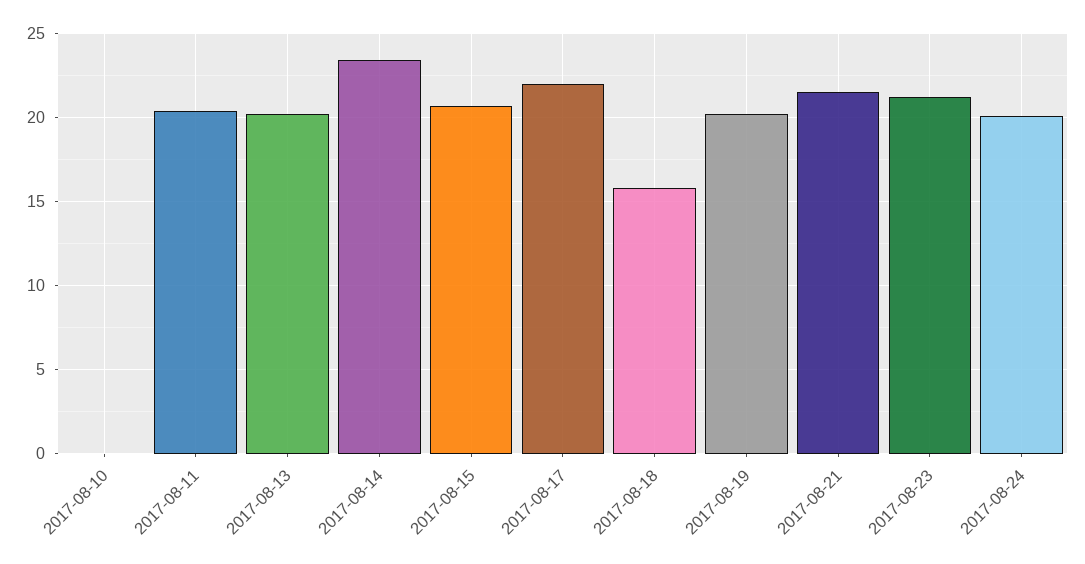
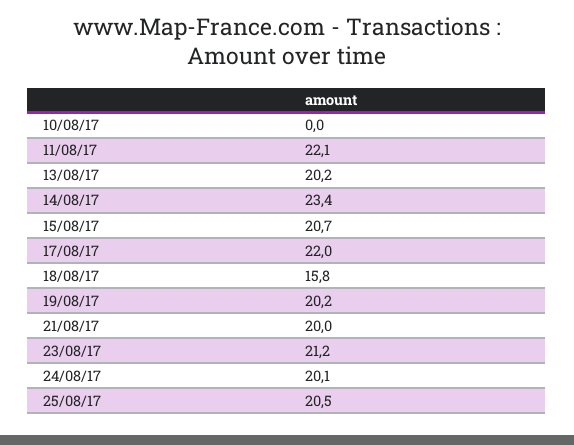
2017-08-11: 20.5 -> 22.1
2017-08-21: 21.5 -> 20
25/08/17: none -> 20.5

